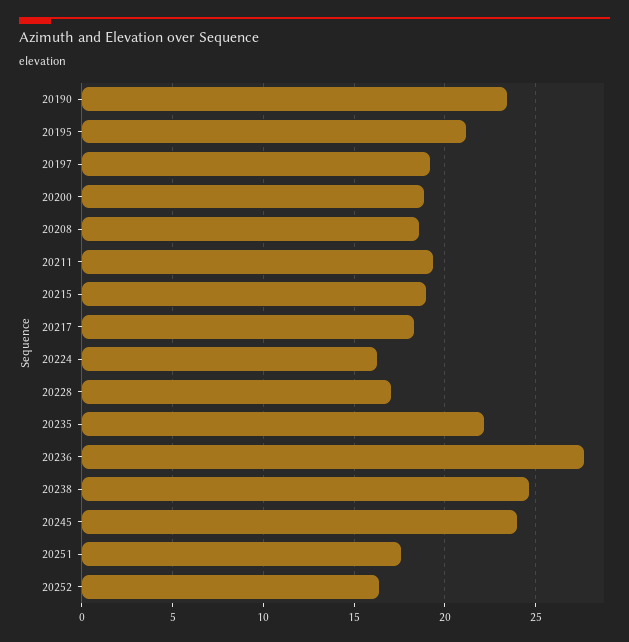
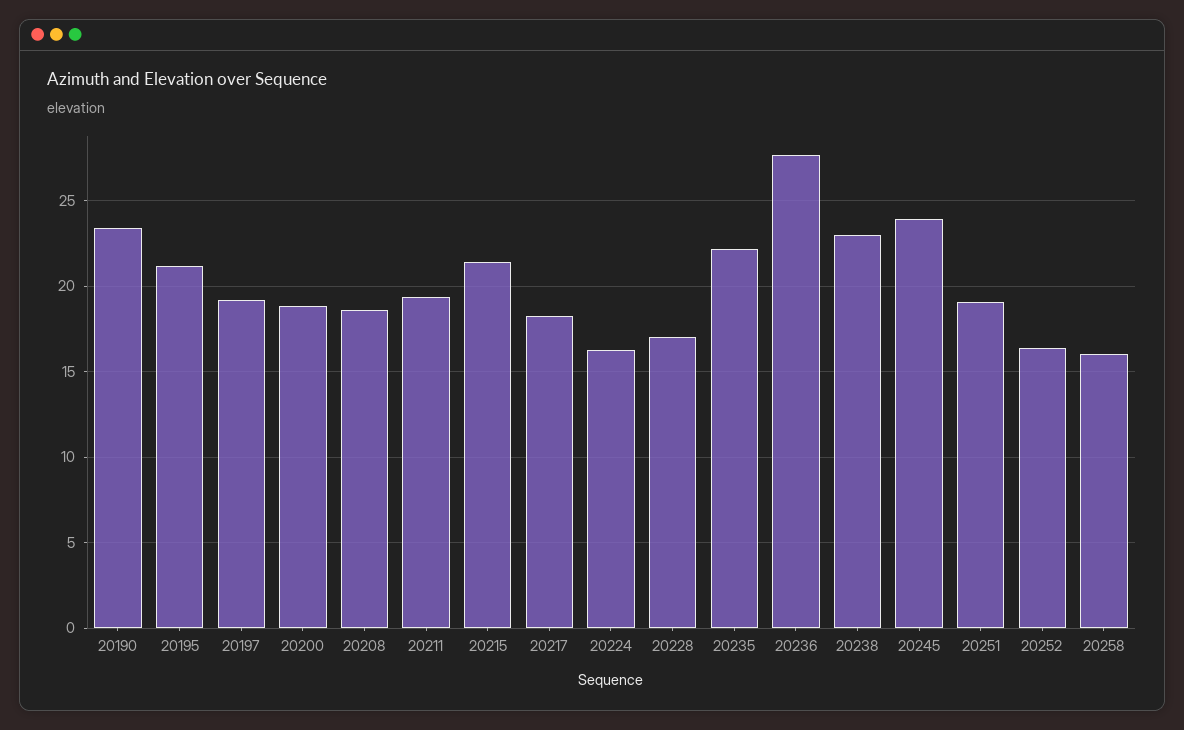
20215: 19 -> 21.5
20238: 24.5 -> 23
20251: 17.5 -> 19
20258: none -> 16

